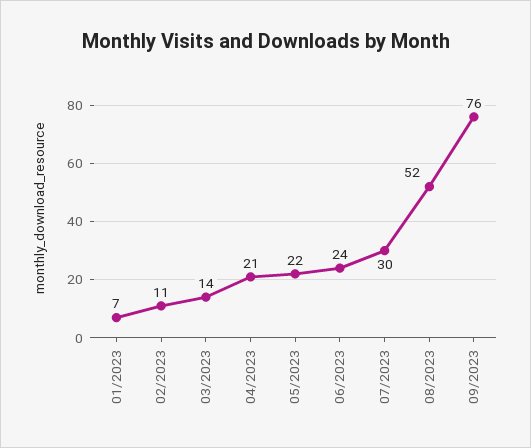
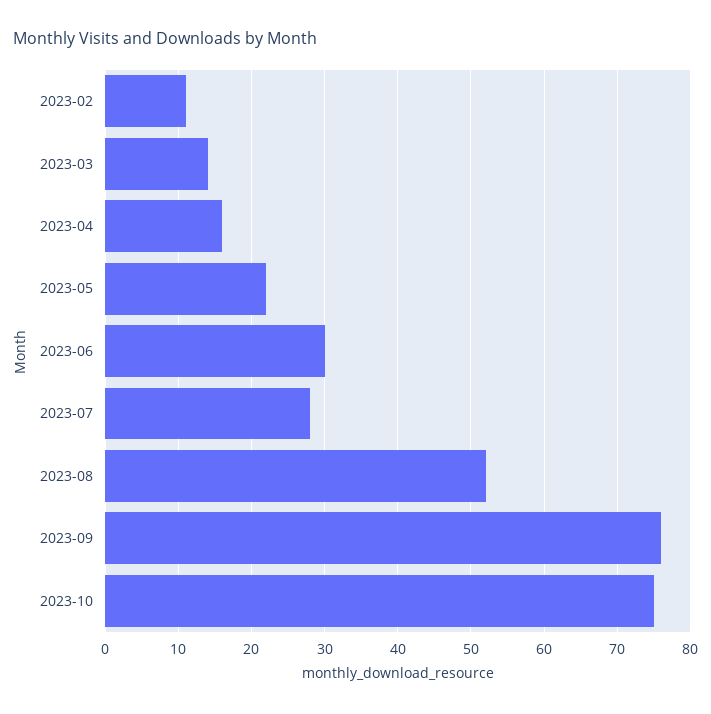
01/2023: 7 -> none
04/2023: 21 -> 16
06/2023: 24 -> 30
07/2023: 30 -> 28
2023-10: none -> 75

